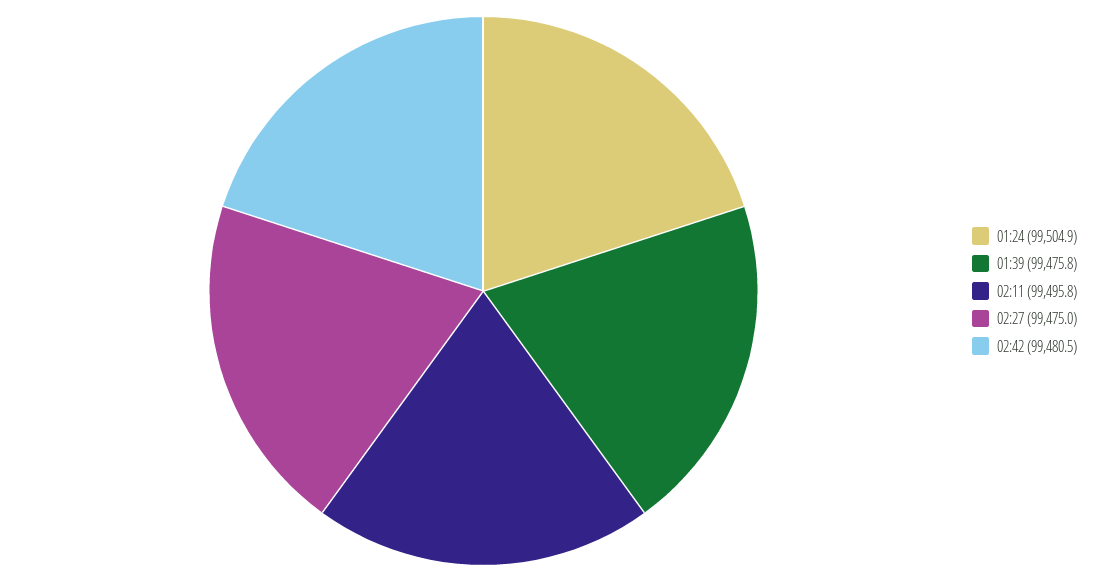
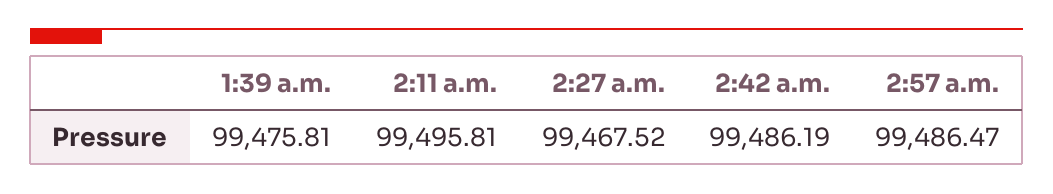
01:24: 99504.9 -> none
02:27: 99475 -> 99467.52
02:42: 99480.5 -> 99486.19
2:57 a.m.: none -> 99486.47

